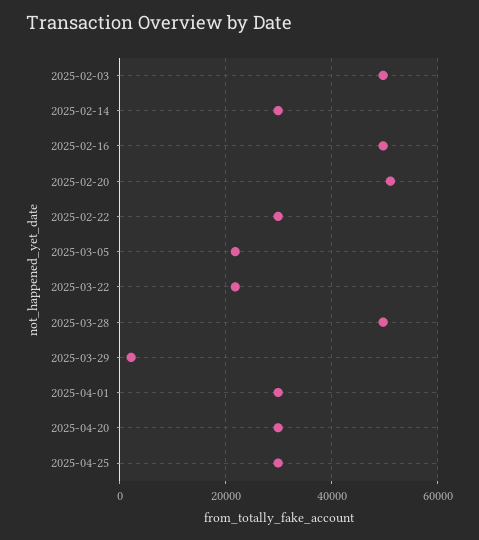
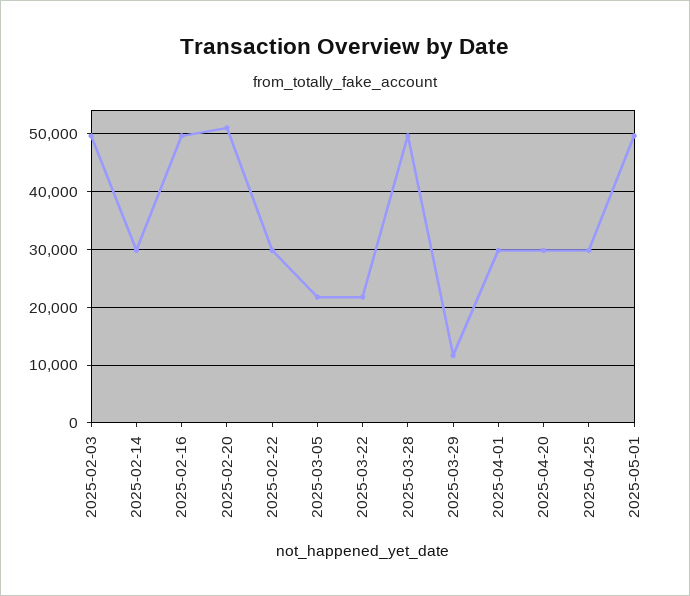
2025-03-29: 2000 -> 12000
2025-05-01: none -> 50000

